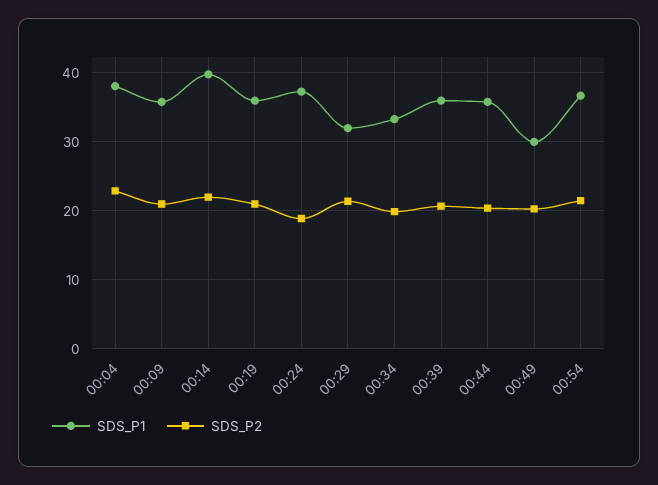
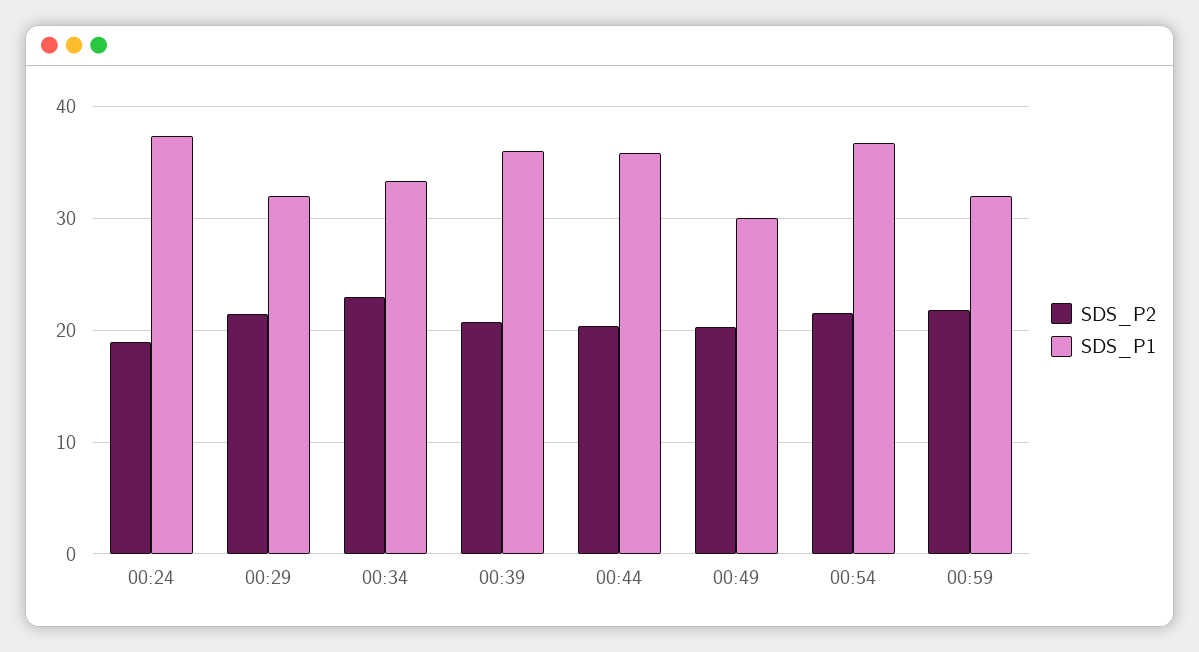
SDS_P1, 00:04: 38 -> none
SDS_P2, 00:04: 23 -> none
SDS_P1, 00:09: 36 -> none
SDS_P2, 00:09: 21 -> none
SDS_P1, 00:14: 40 -> none
SDS_P2, 00:14: 22 -> none
SDS_P1, 00:19: 36 -> none
SDS_P2, 00:19: 21 -> none
SDS_P2, 00:34: 20 -> 23
SDS_P2, 00:59: none -> 22
SDS_P1, 00:59: none -> 32

